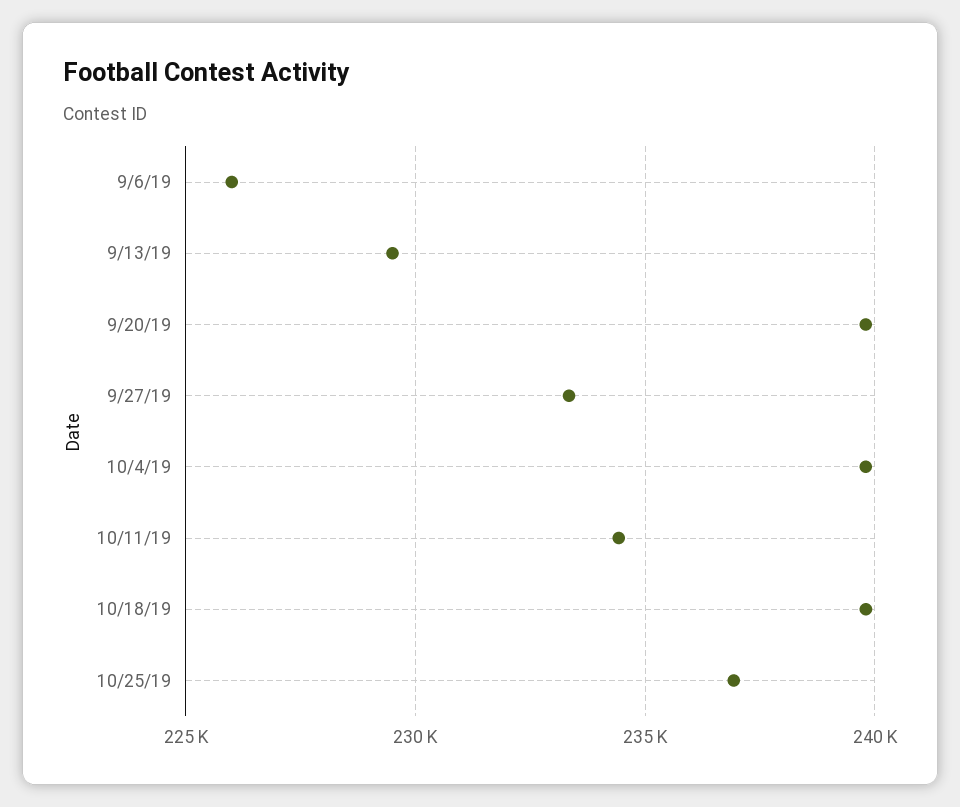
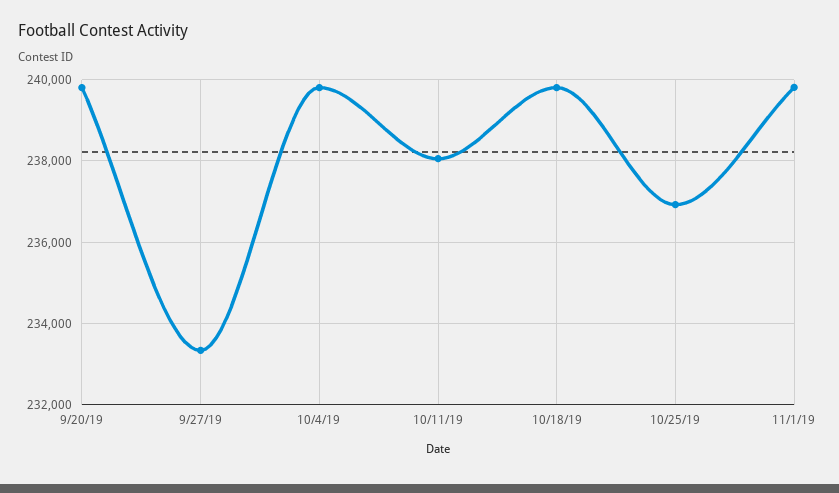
9/6/19: 226000 -> none
9/13/19: 229500 -> none
10/11/19: 234500 -> 238000
11/1/19: none -> 239800

